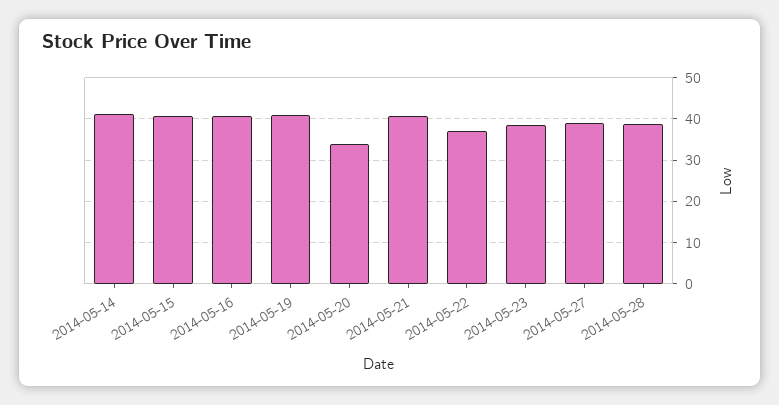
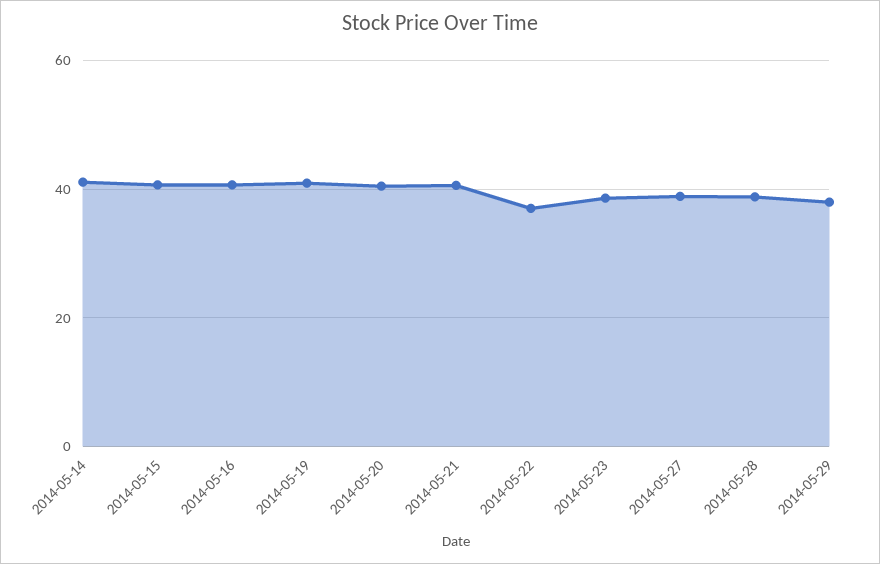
2014-05-20: 34 -> 40
2014-05-29: none -> 38

